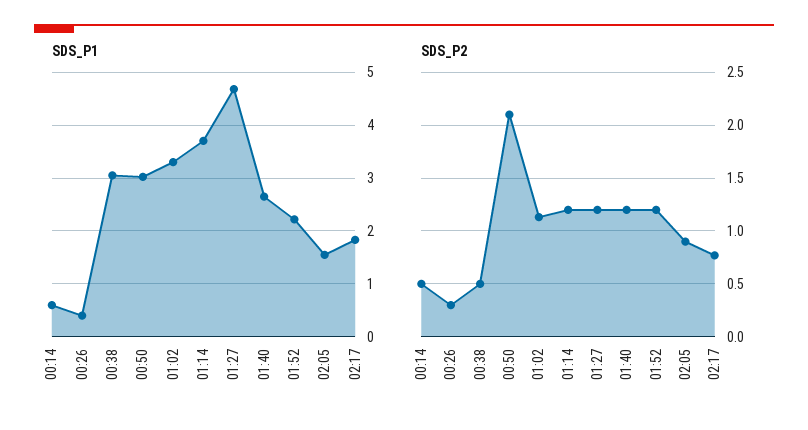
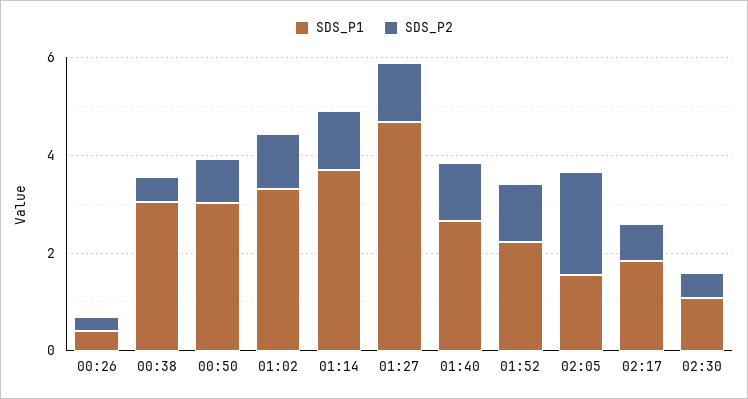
SDS_P1, 00:14: 0.6 -> none
SDS_P2, 00:14: 0.5 -> none
SDS_P2, 00:50: 2.1 -> 1
SDS_P2, 02:05: 0.9 -> 2
SDS_P1, 02:30: none -> 1
SDS_P2, 02:30: none -> 0.5

